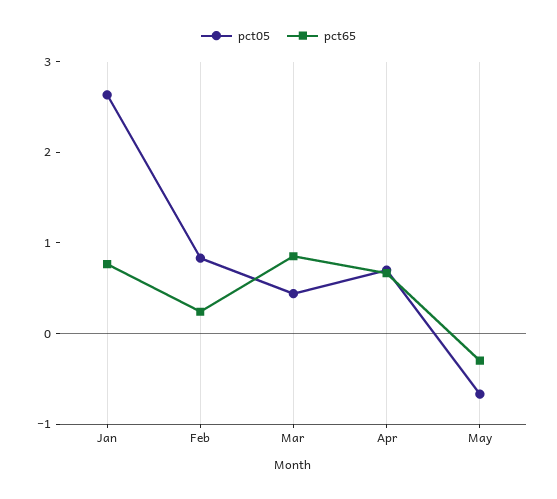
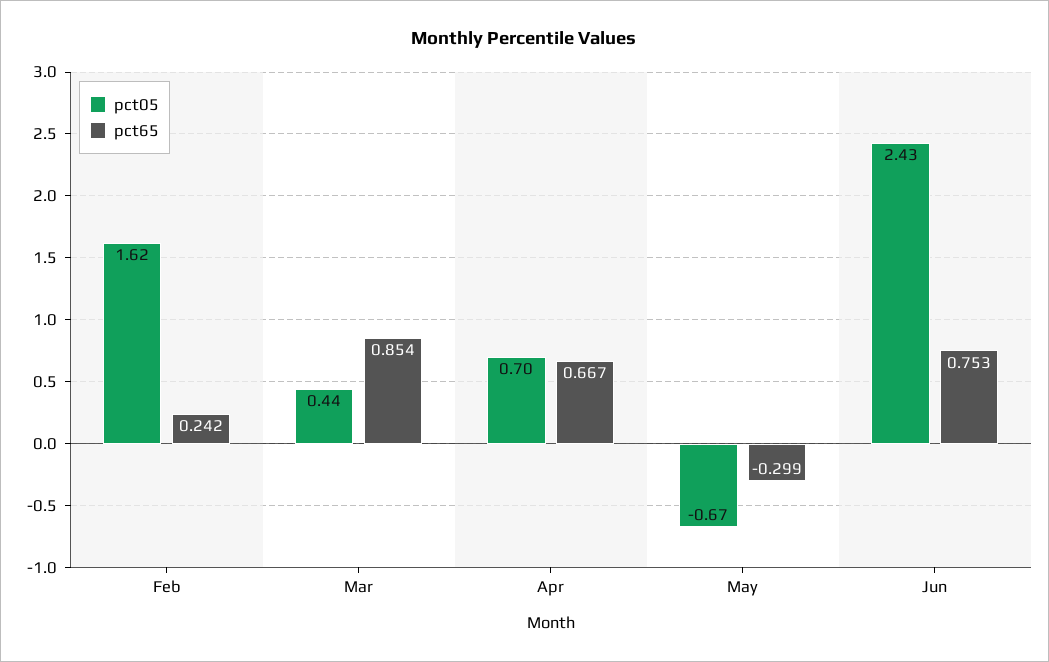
pct05, Jan: 2.6 -> none
pct65, Jan: 0.8 -> none
pct05, Feb: 0.8 -> 1.62
pct05, Jun: none -> 2.43
pct65, Jun: none -> 0.753

